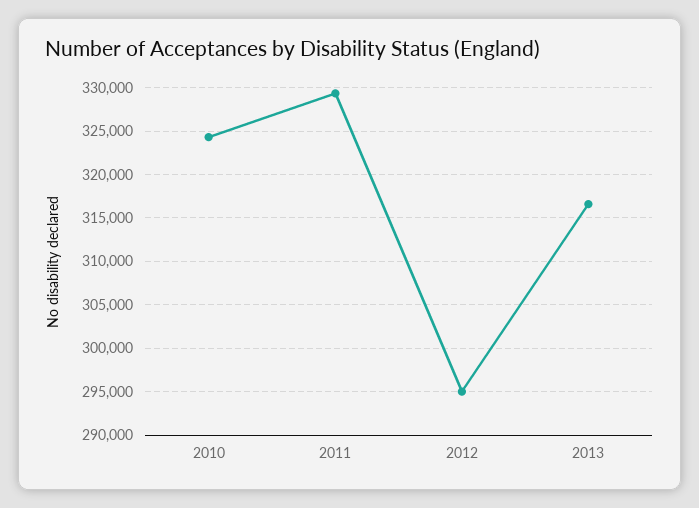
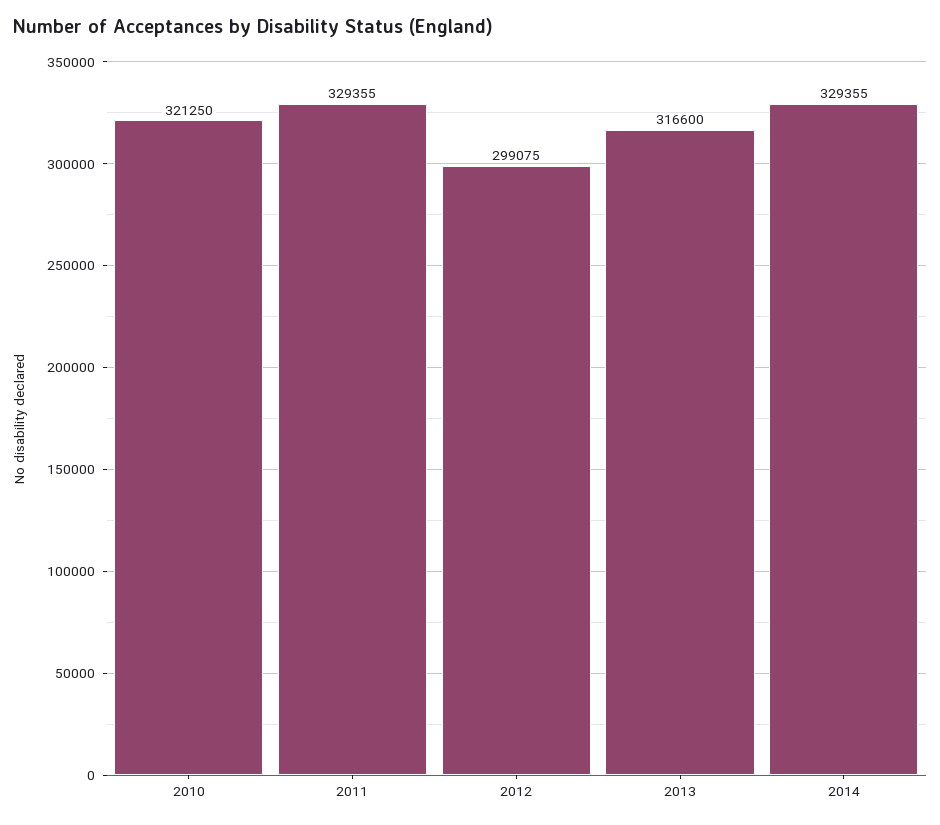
2010: 324000 -> 321250
2012: 295000 -> 299075
2014: none -> 329355

